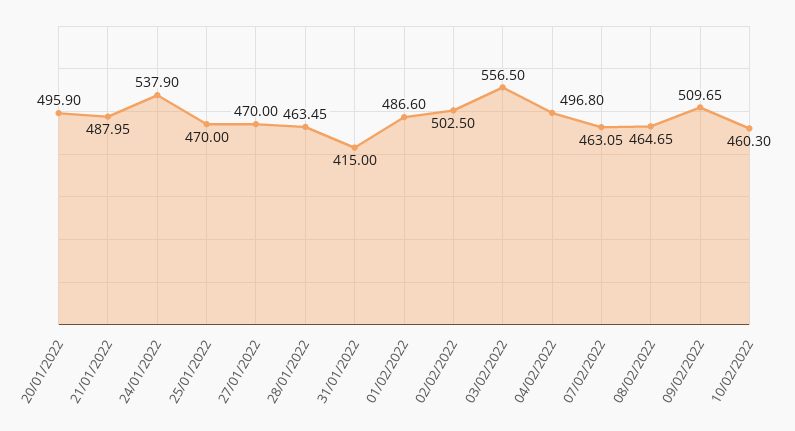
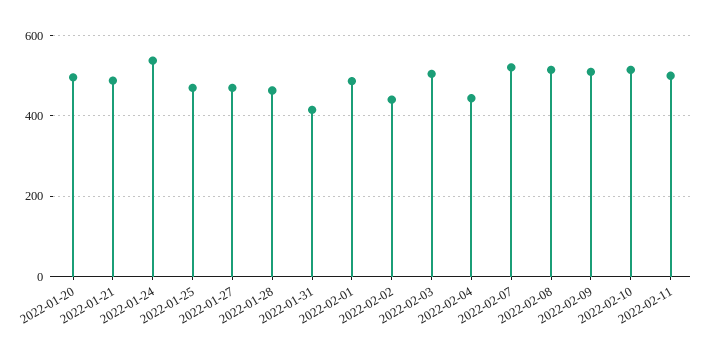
02/02/2022: 502.5 -> 440
03/02/2022: 556.5 -> 500
04/02/2022: 496.8 -> 440
07/02/2022: 463.05 -> 520
08/02/2022: 464.65 -> 520
10/02/2022: 460.3 -> 520
2022-02-11: none -> 500

